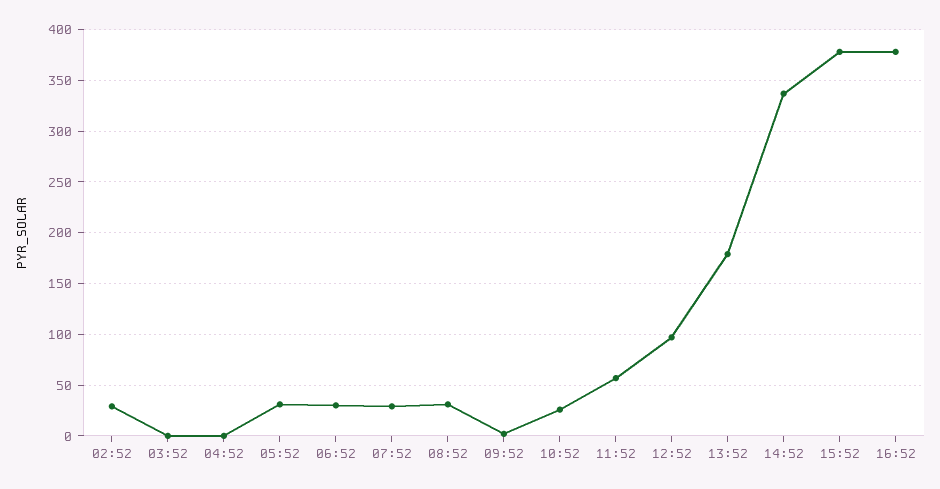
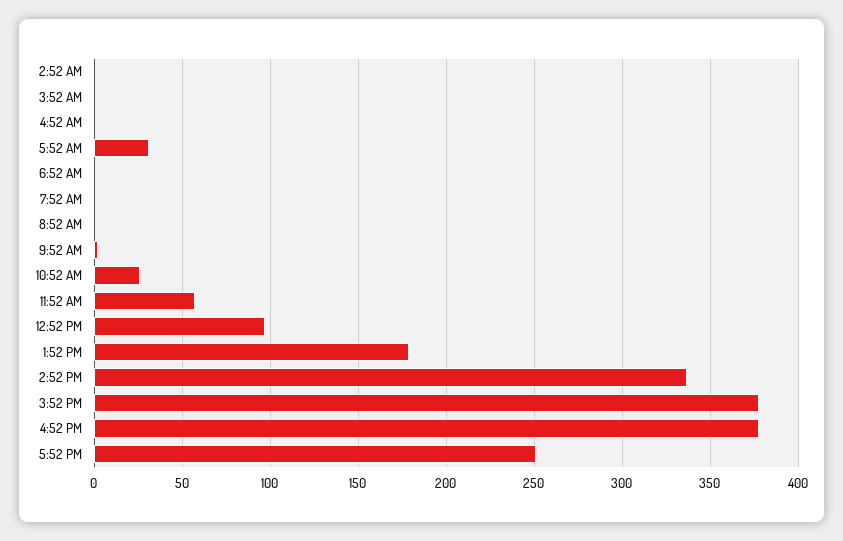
02:52: 30 -> 0
06:52: 30 -> 0
07:52: 30 -> 0
08:52: 30 -> 0
5:52 PM: none -> 250

